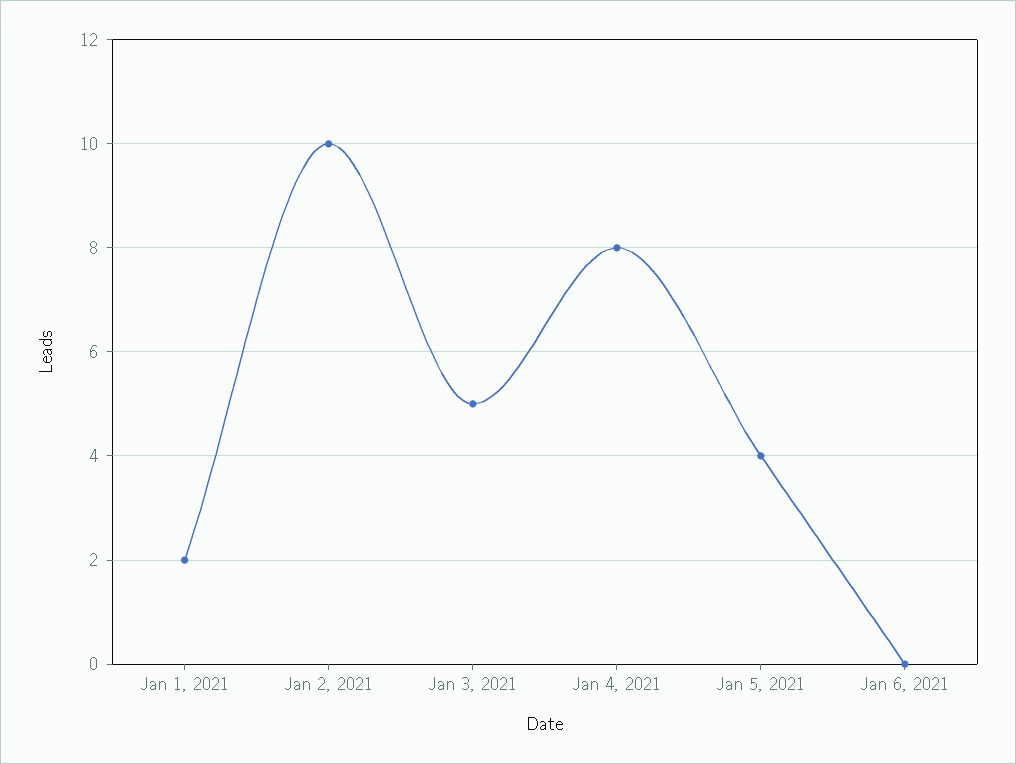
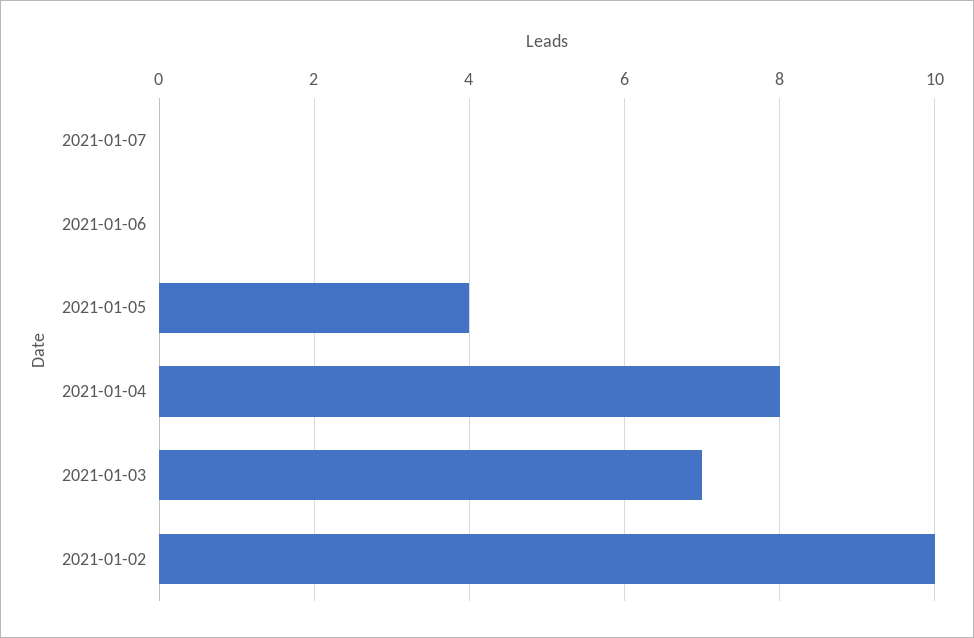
Jan 1, 2021: 2 -> none
Jan 3, 2021: 5 -> 7
2021-01-07: none -> 0

